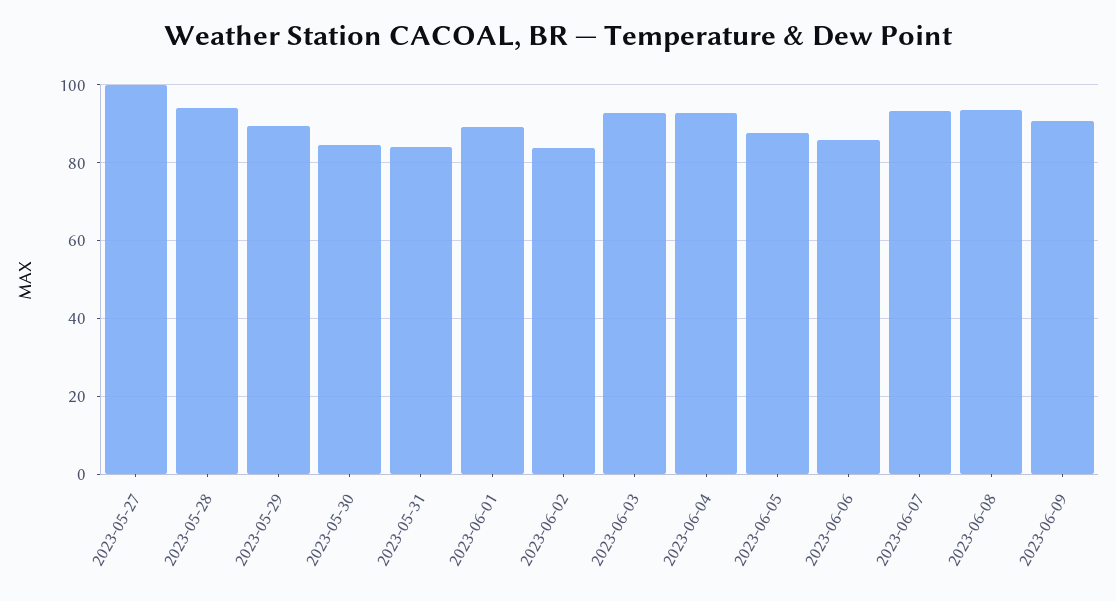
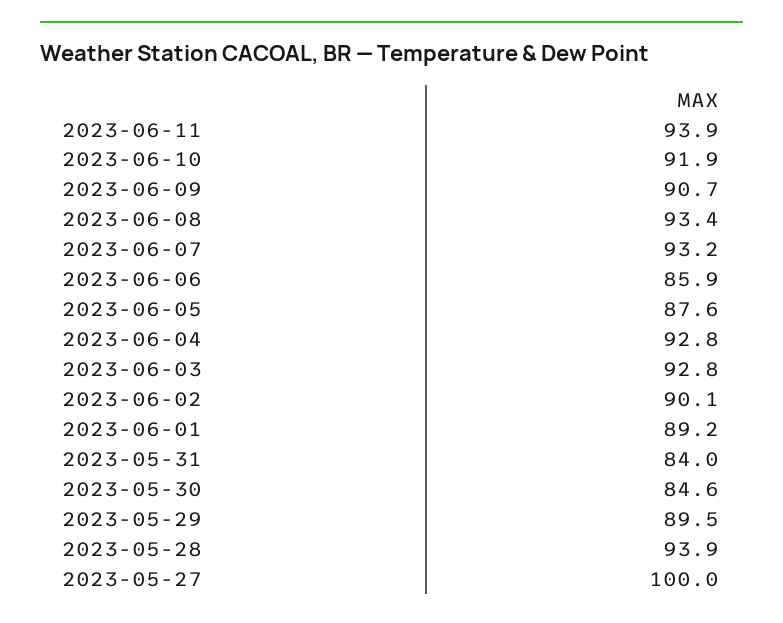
2023-06-02: 84 -> 90.1
2023-06-11: none -> 93.9
2023-06-10: none -> 91.9

